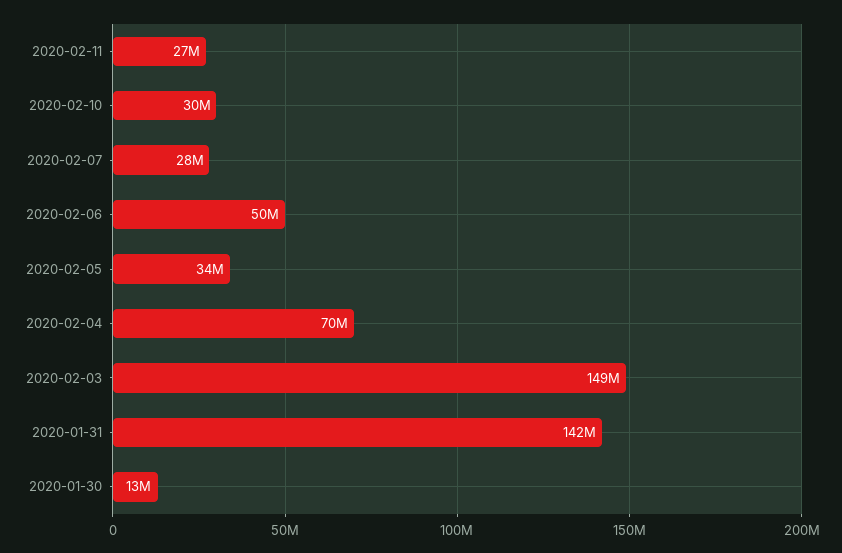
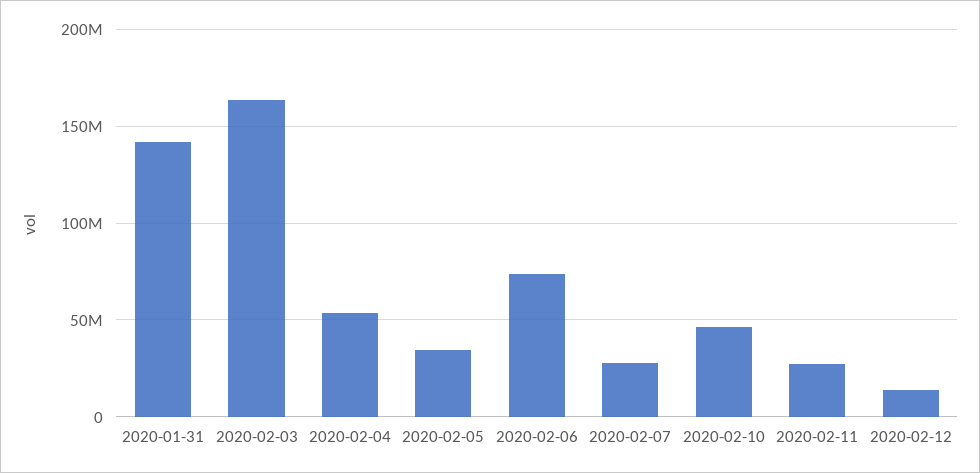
2020-02-10: 30000000 -> 45000000
2020-02-06: 50000000 -> 75000000
2020-02-04: 70000000 -> 55000000
2020-02-03: 149000000 -> 165000000
2020-01-30: 13000000 -> none
2020-02-12: none -> 15000000

